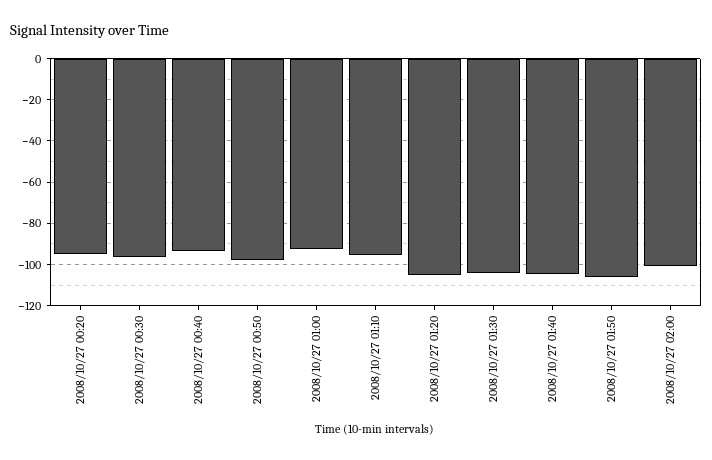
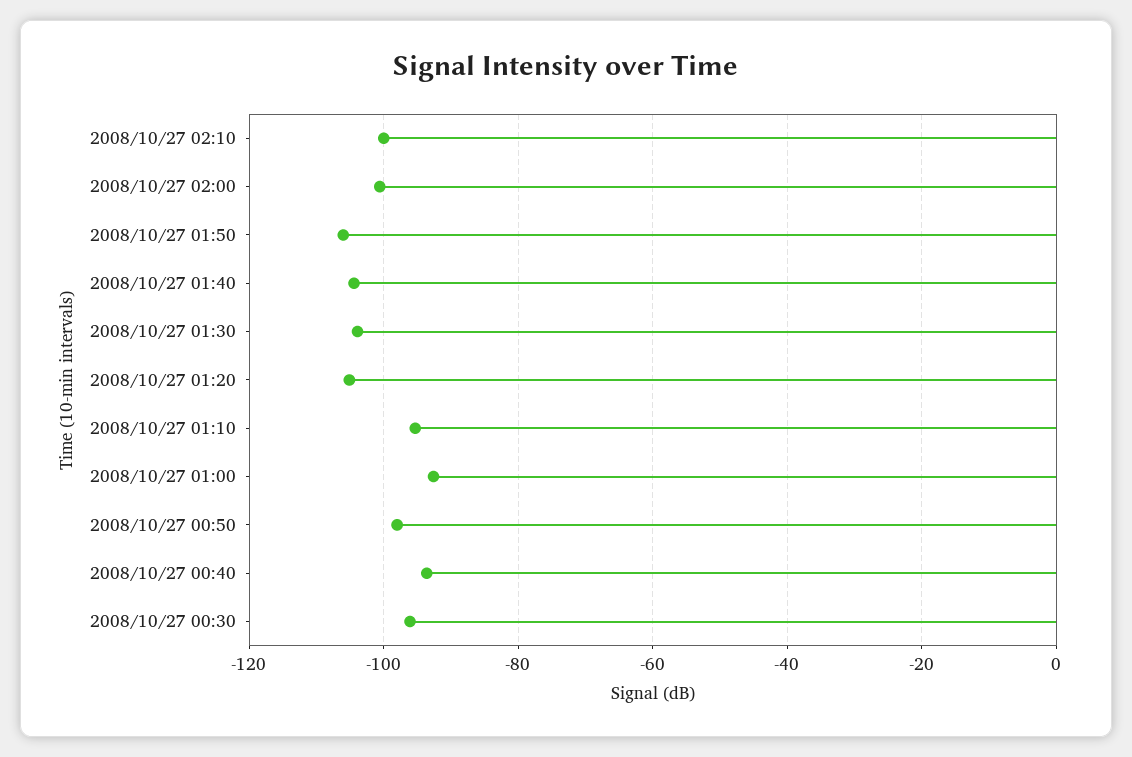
2008/10/27 00:20: -95 -> none
2008/10/27 02:10: none -> -100

